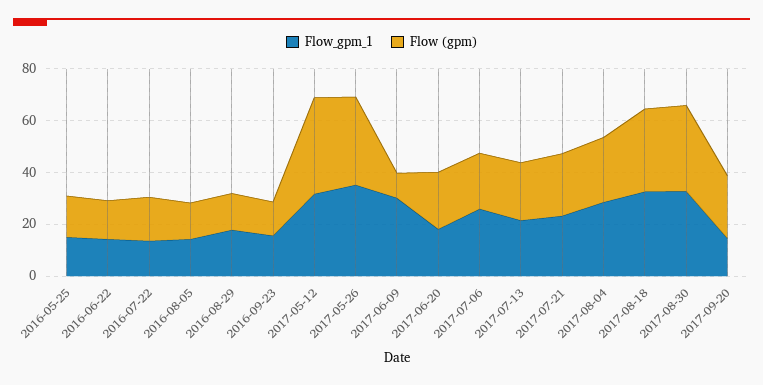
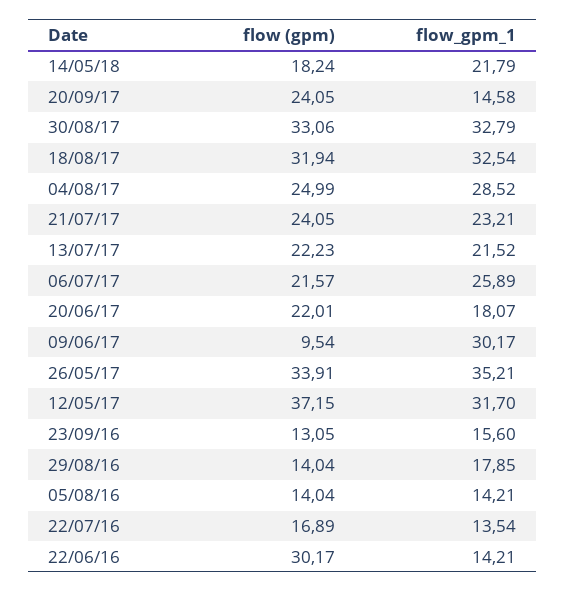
Flow_gpm_1, 2016-05-25: 15 -> none
Flow (gpm), 2016-05-25: 15 -> none
Flow (gpm), 2016-06-22: 15 -> 30.17
Flow (gpm), 14/05/18: none -> 18.24
Flow_gpm_1, 14/05/18: none -> 21.79

